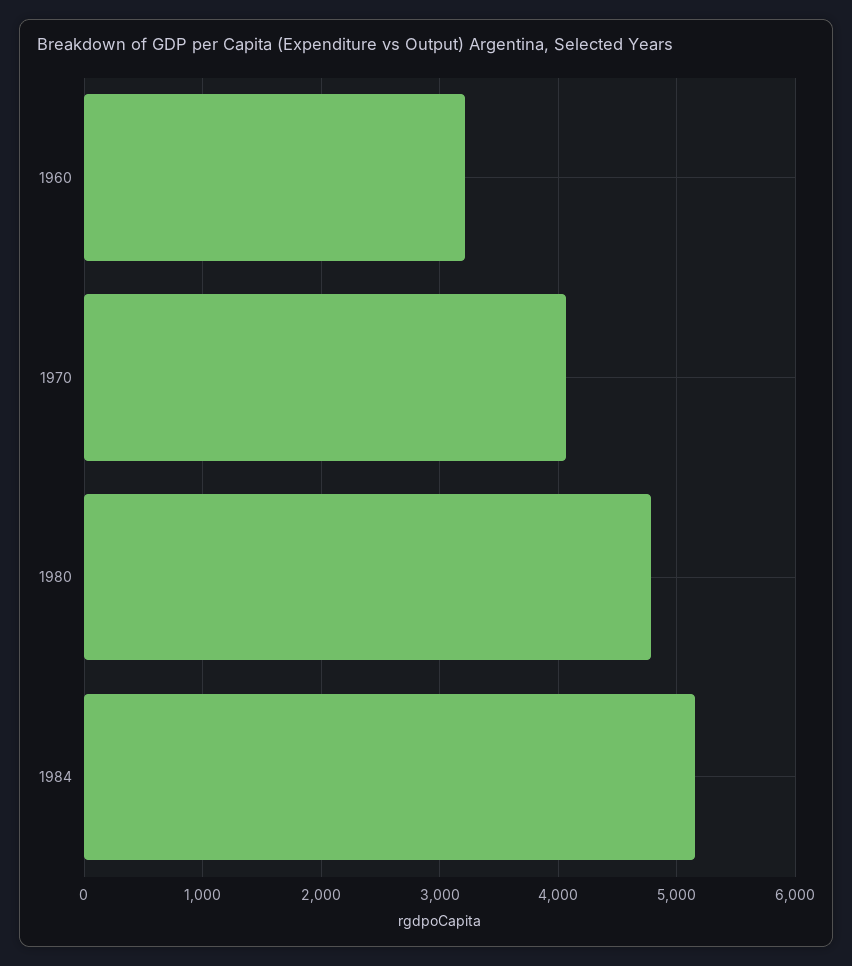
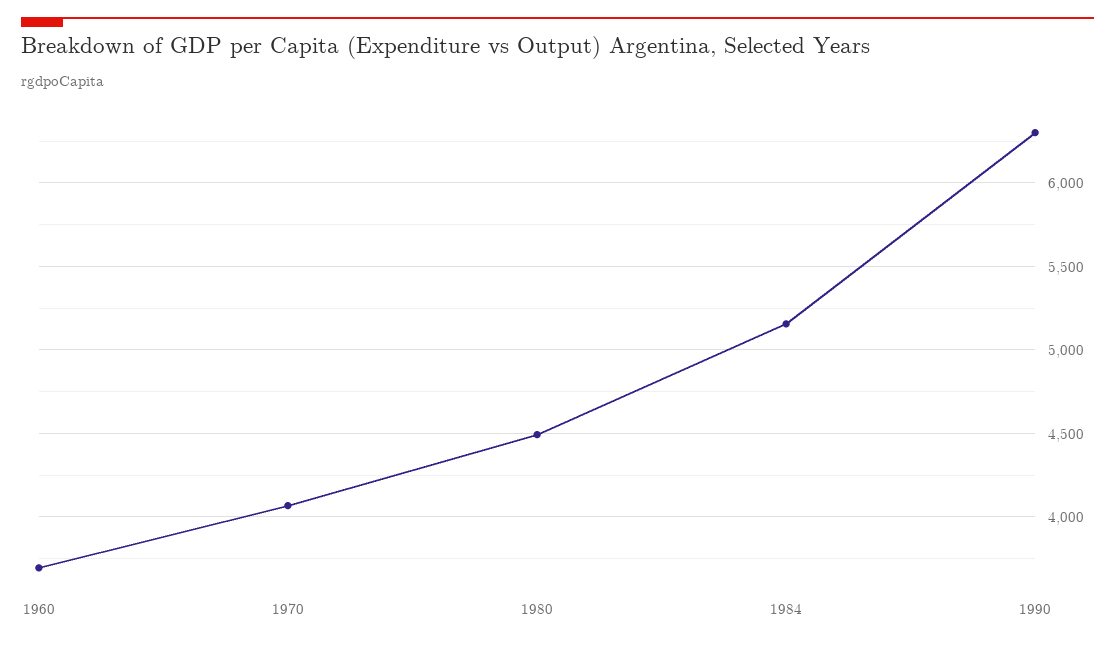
1960: 3200 -> 3700
1980: 4800 -> 4500
1990: none -> 6300

